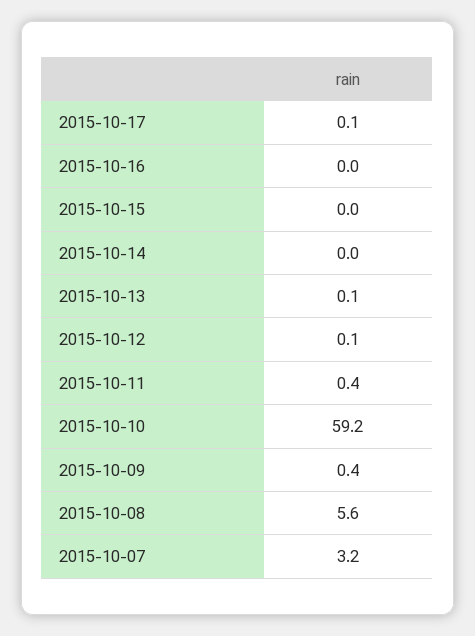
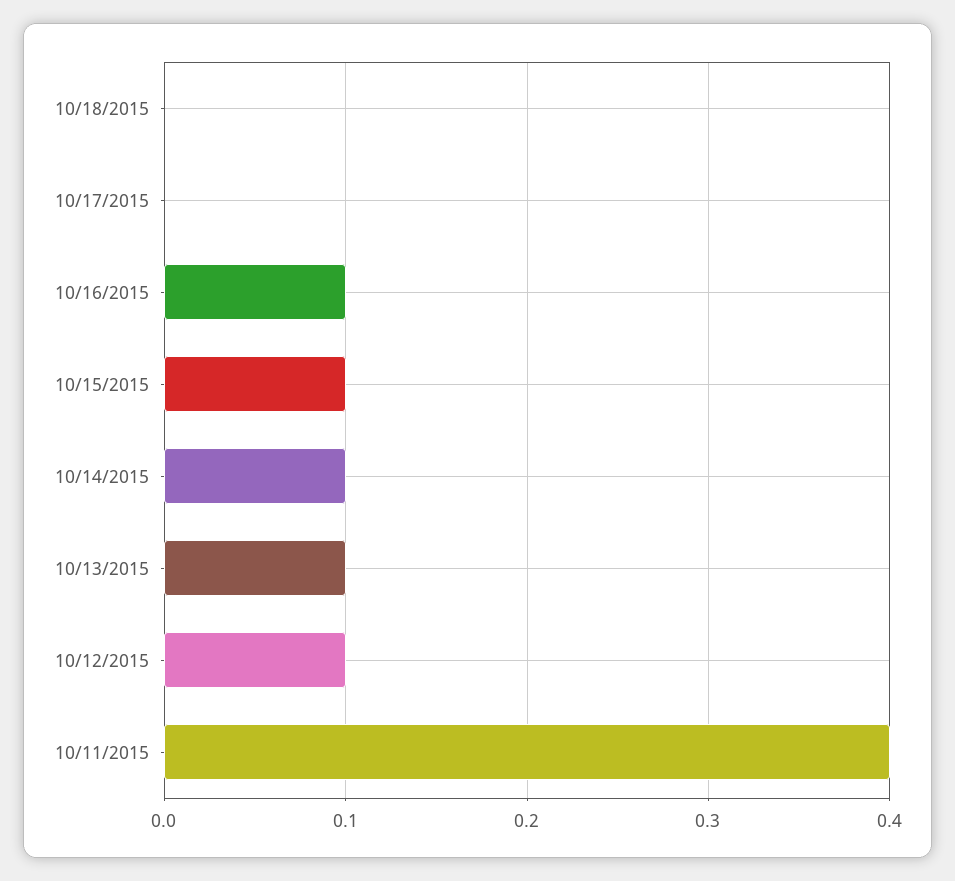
2015-10-17: 0.1 -> 0
2015-10-16: 0 -> 0.1
2015-10-15: 0 -> 0.1
2015-10-14: 0 -> 0.1
2015-10-10: 59.2 -> none
2015-10-09: 0.4 -> none
2015-10-08: 5.6 -> none
2015-10-07: 3.2 -> none
10/18/2015: none -> 0

